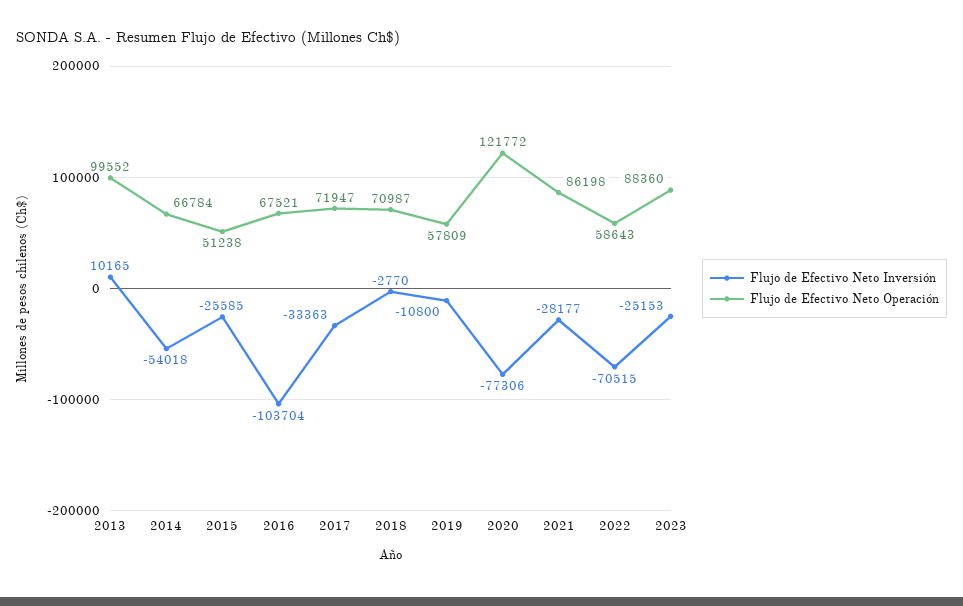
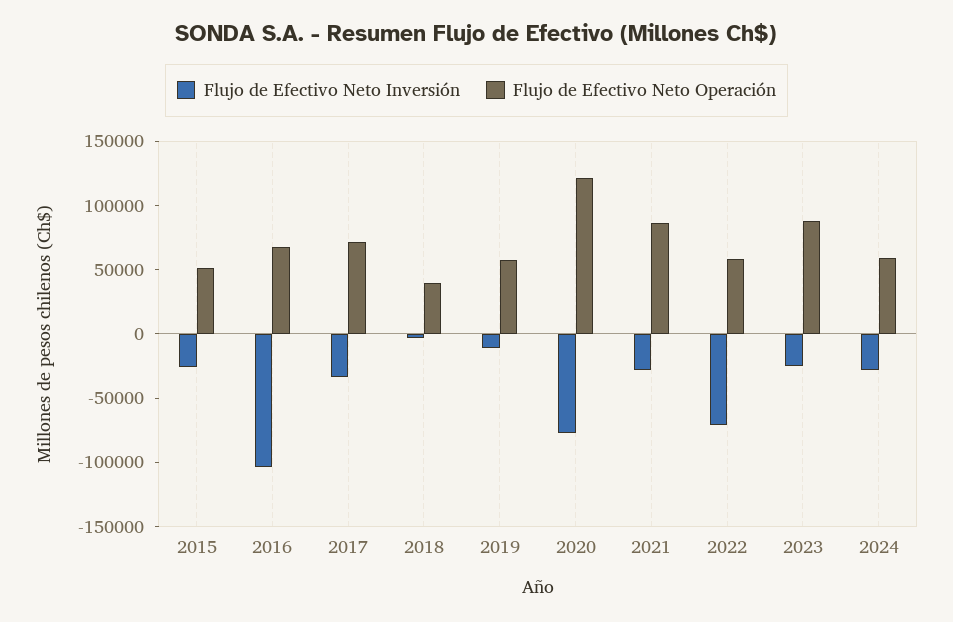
Flujo de Efectivo Neto Inversión, 2013: 10165 -> none
Flujo de Efectivo Neto Operación, 2013: 99552 -> none
Flujo de Efectivo Neto Inversión, 2014: -54018 -> none
Flujo de Efectivo Neto Operación, 2014: 66784 -> none
Flujo de Efectivo Neto Operación, 2018: 70987 -> 40000
Flujo de Efectivo Neto Inversión, 2024: none -> -30000
Flujo de Efectivo Neto Operación, 2024: none -> 60000

